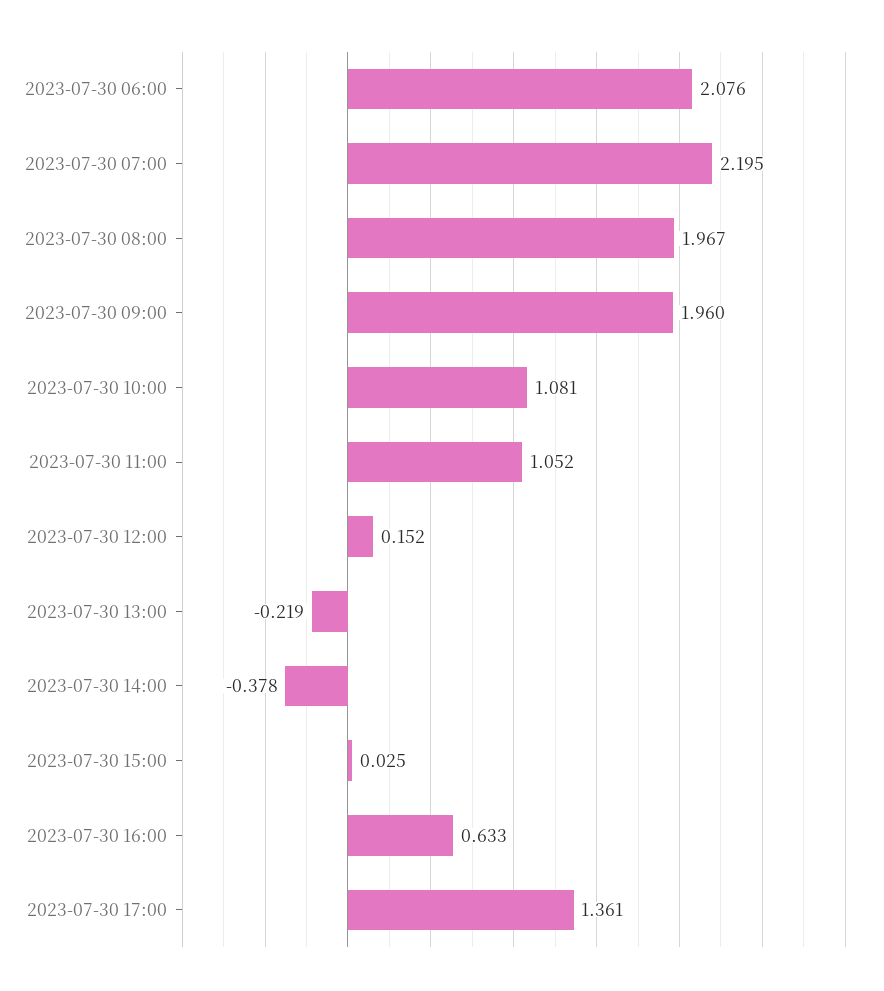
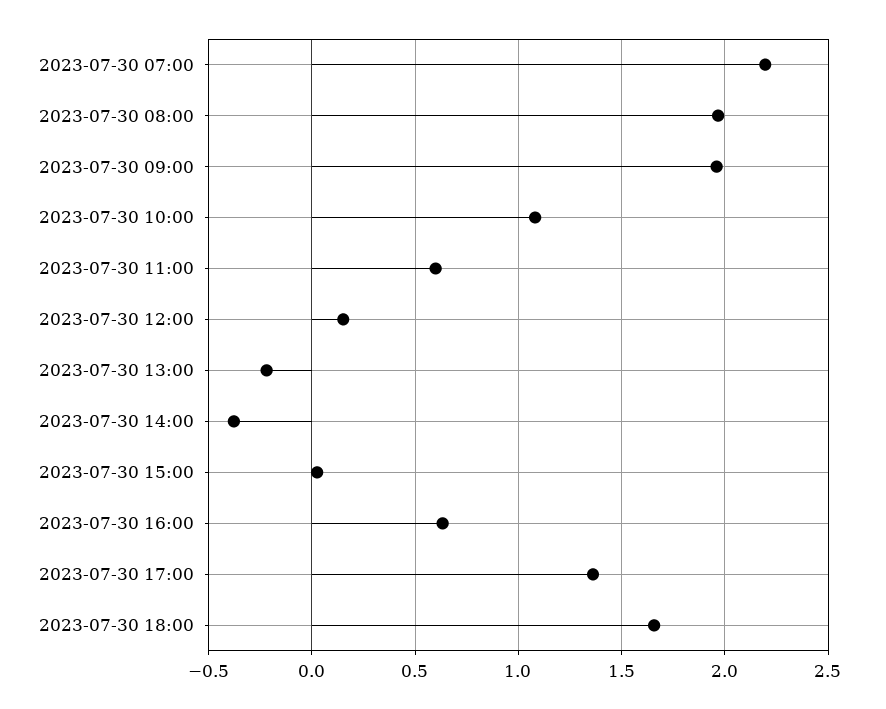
2023-07-30 06:00: 2.076 -> none
2023-07-30 11:00: 1.052 -> 0.6
2023-07-30 18:00: none -> 1.65

